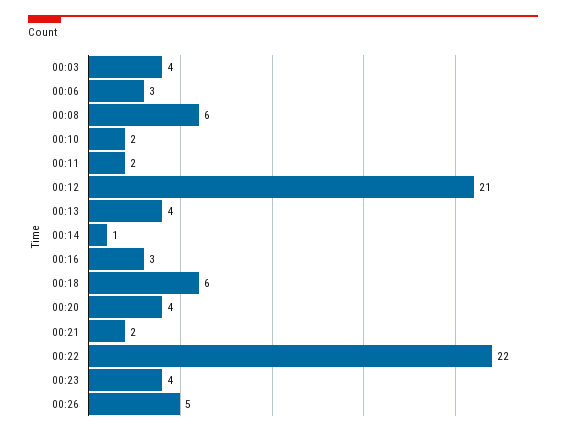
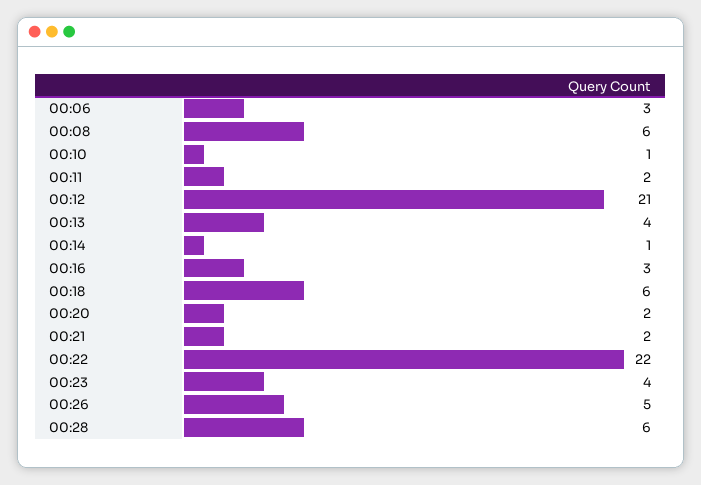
00:03: 4 -> none
00:10: 2 -> 1
00:20: 4 -> 2
00:28: none -> 6

